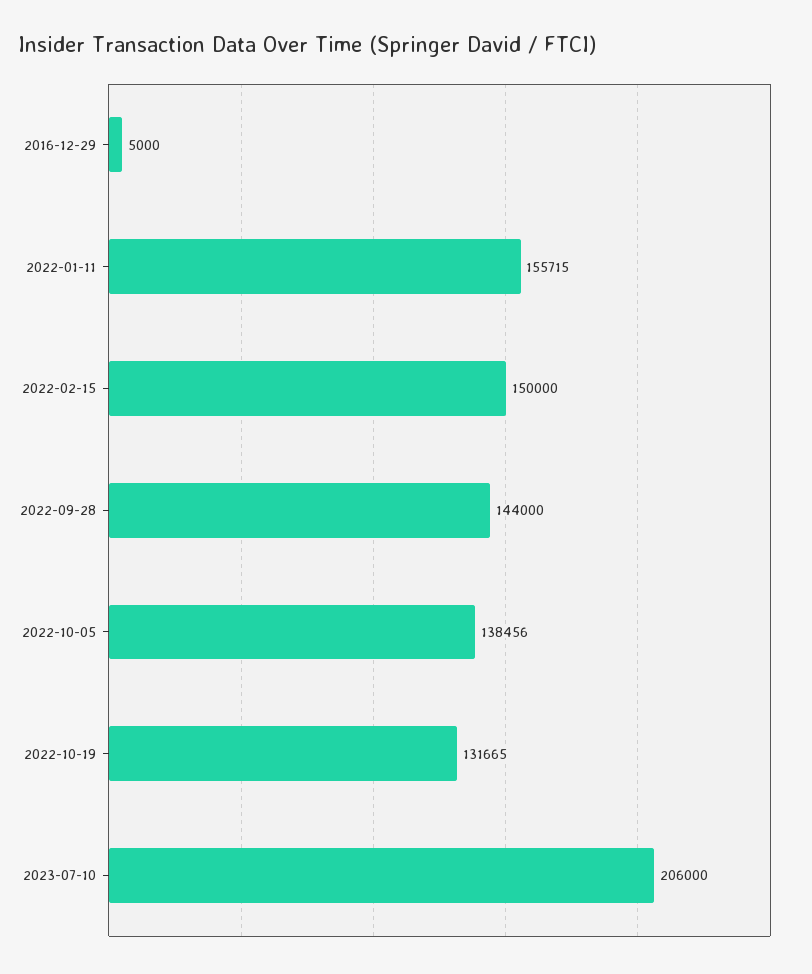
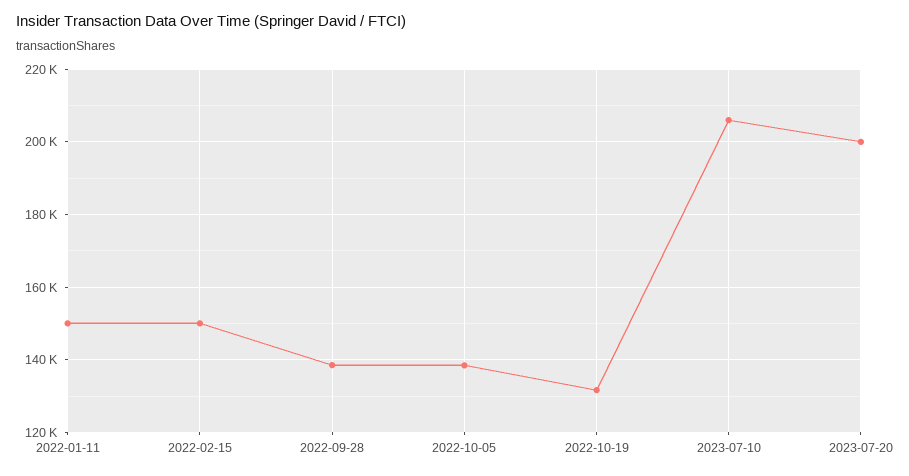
2016-12-29: 5000 -> none
2022-01-11: 155715 -> 150000
2022-09-28: 144000 -> 138000
2023-07-20: none -> 200000

